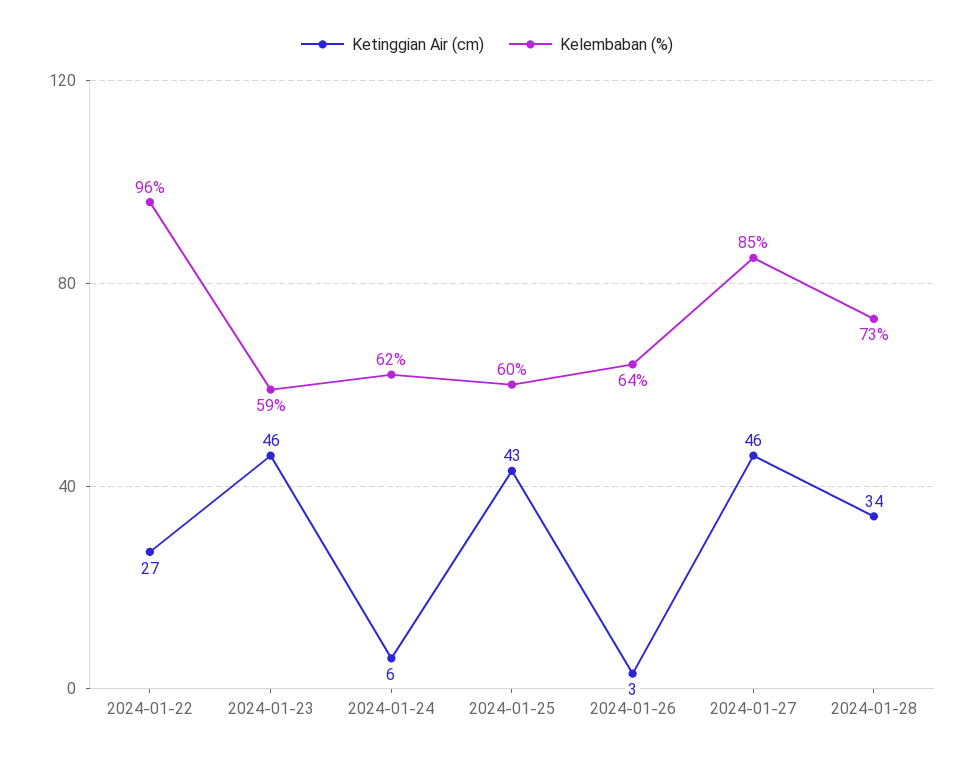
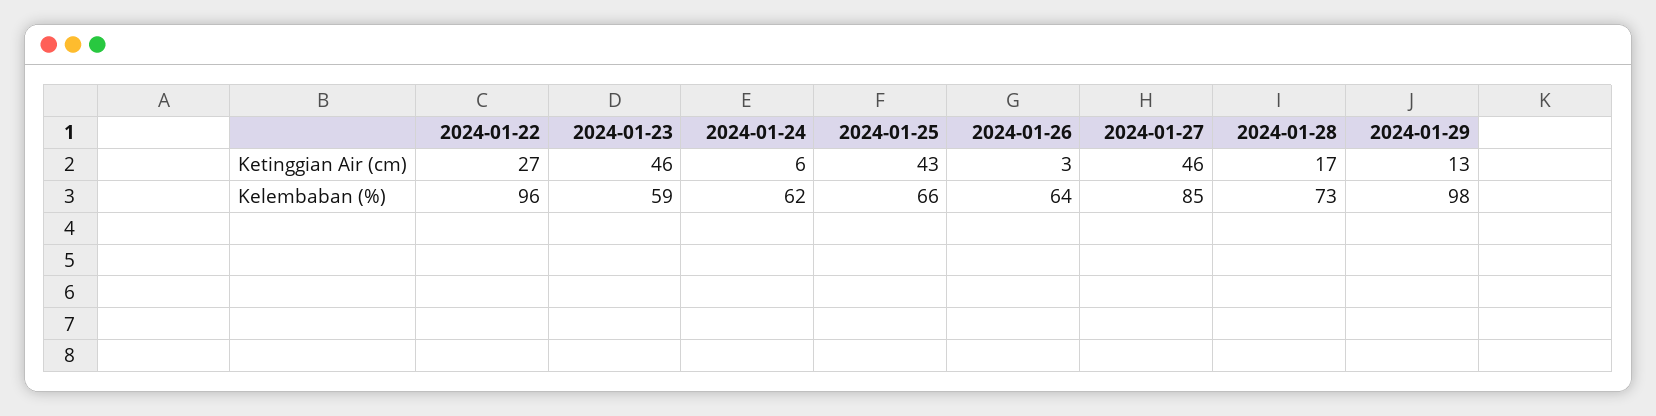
Kelembaban (%), 2024-01-25: 60 -> 66
Ketinggian Air (cm), 2024-01-28: 34 -> 17
Ketinggian Air (cm), 2024-01-29: none -> 13
Kelembaban (%), 2024-01-29: none -> 98

